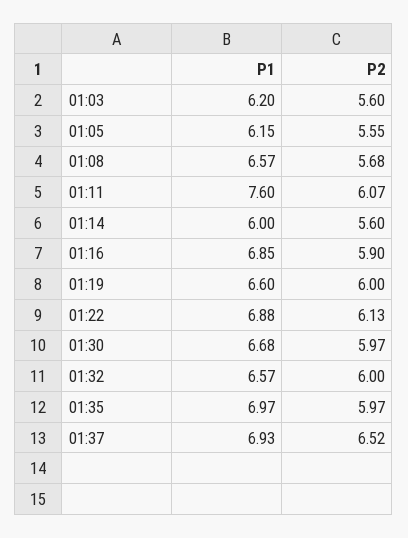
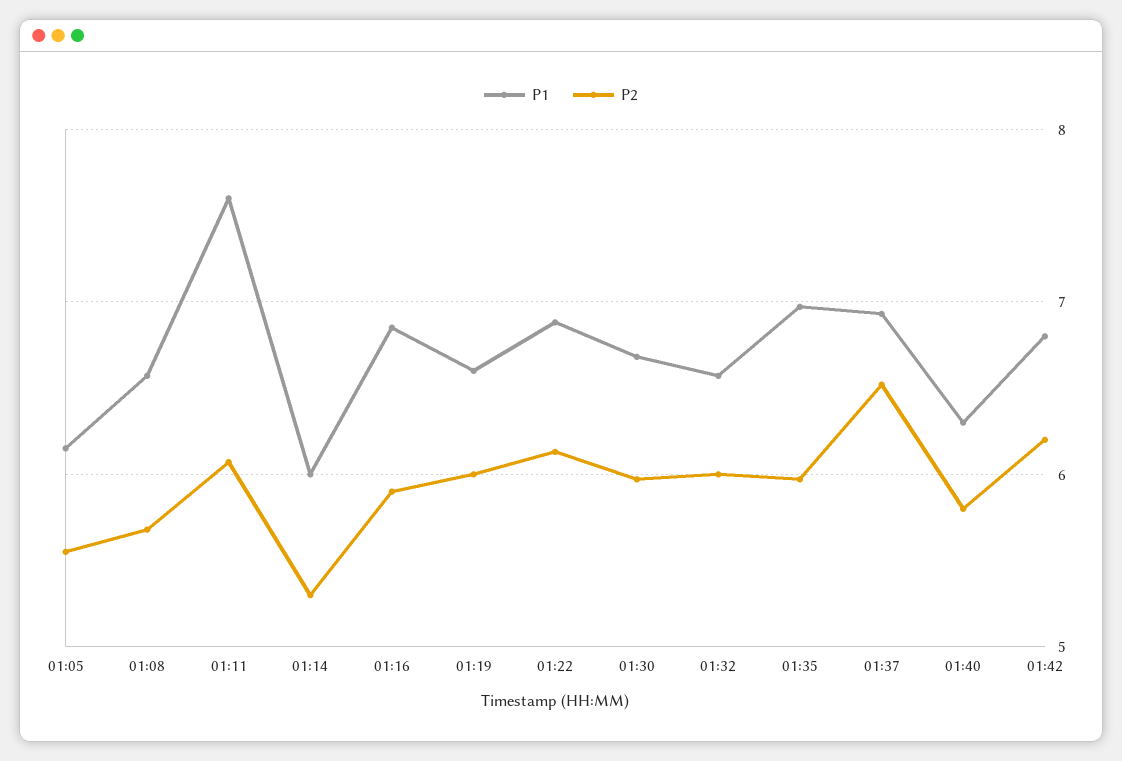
P1, 01:03: 6.2 -> none
P2, 01:03: 5.6 -> none
P2, 01:14: 5.6 -> 5.3
P1, 01:40: none -> 6.3
P2, 01:40: none -> 5.8
P1, 01:42: none -> 6.8
P2, 01:42: none -> 6.2

